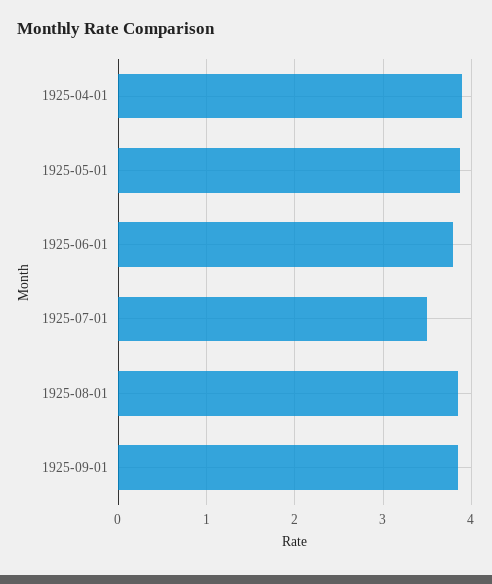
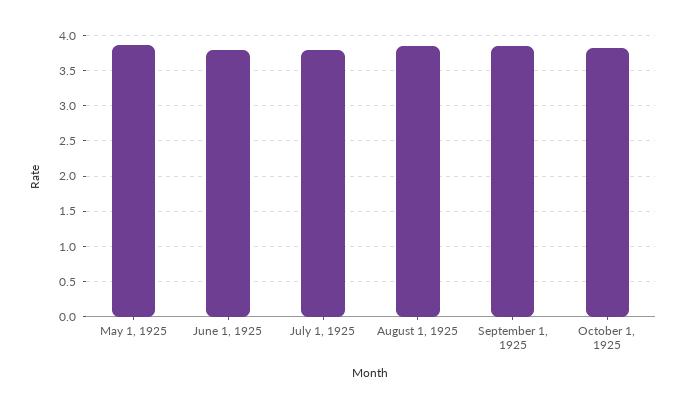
1925-04-01: 3.9 -> none
1925-07-01: 3.5 -> 3.8
October 1, 1925: none -> 3.8

